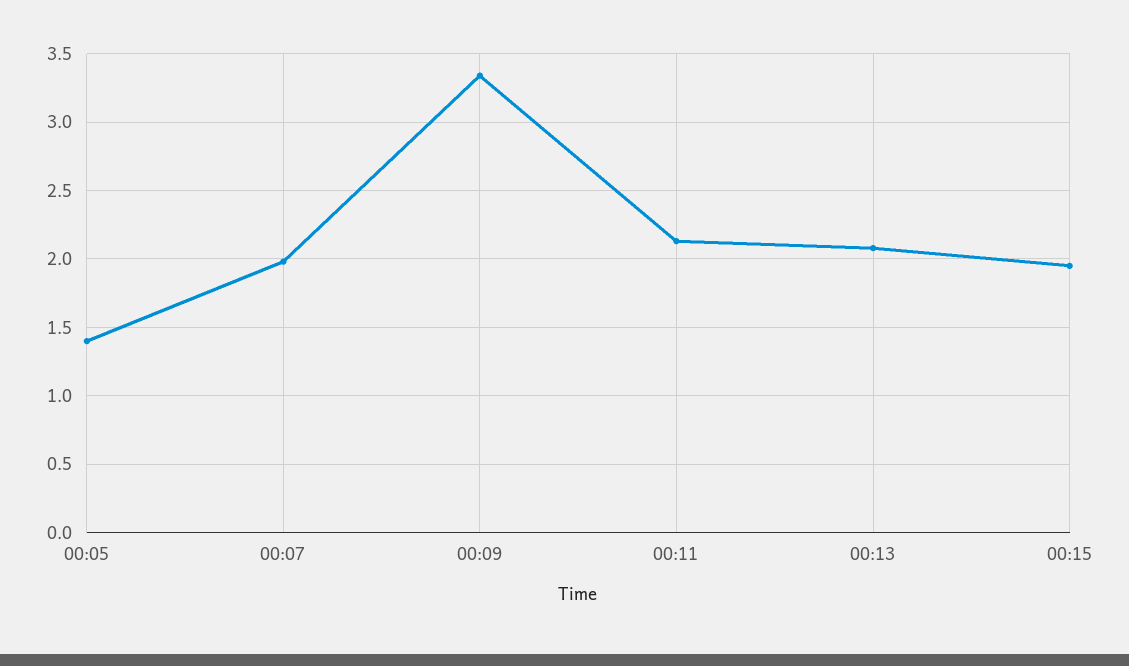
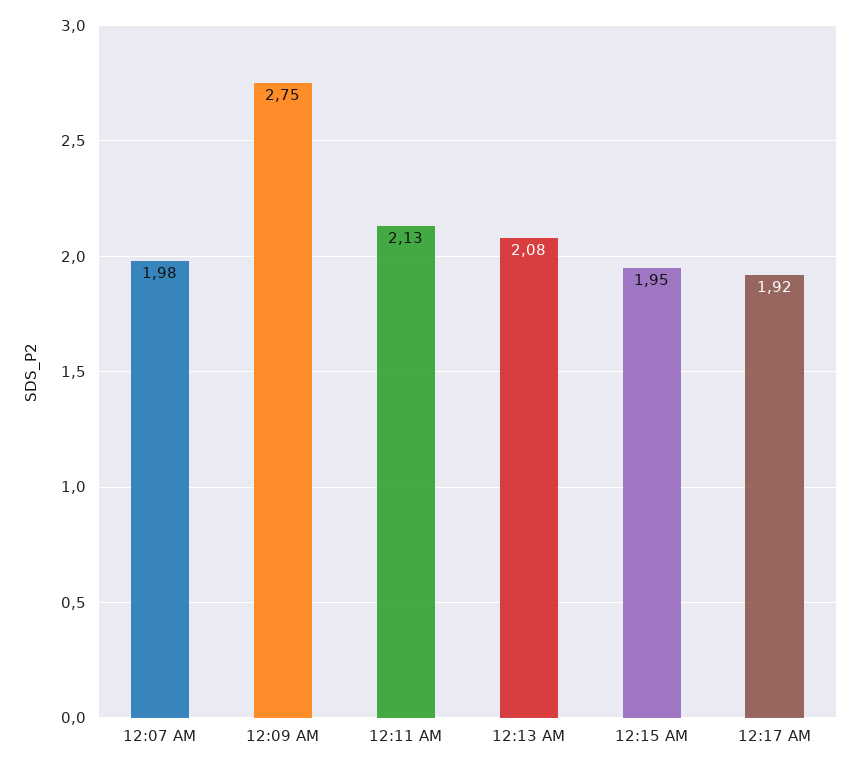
00:05: 1.4 -> none
00:09: 3.35 -> 2.75
12:17 AM: none -> 1.92

